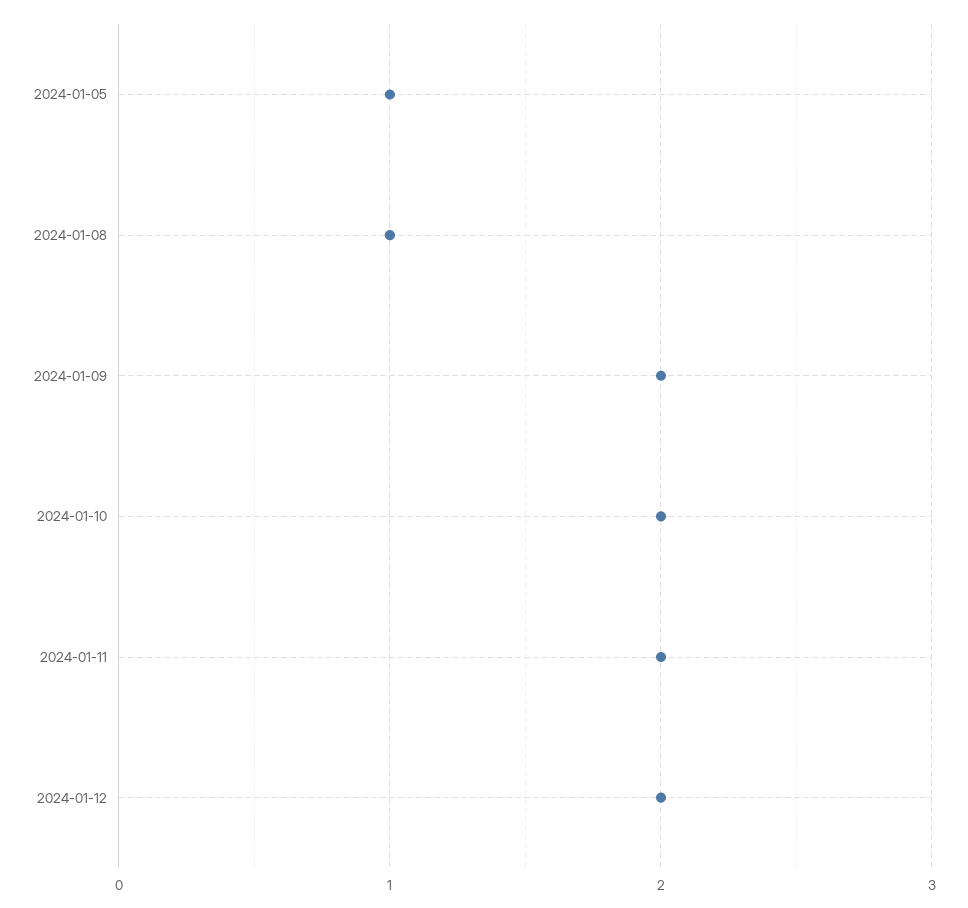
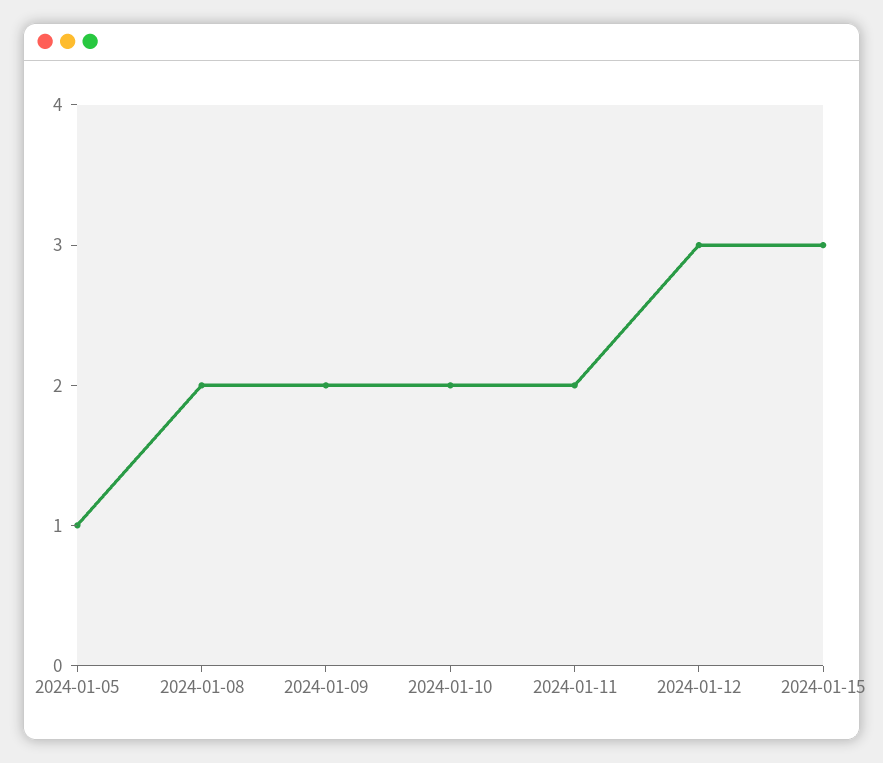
2024-01-08: 1 -> 2
2024-01-12: 2 -> 3
2024-01-15: none -> 3

